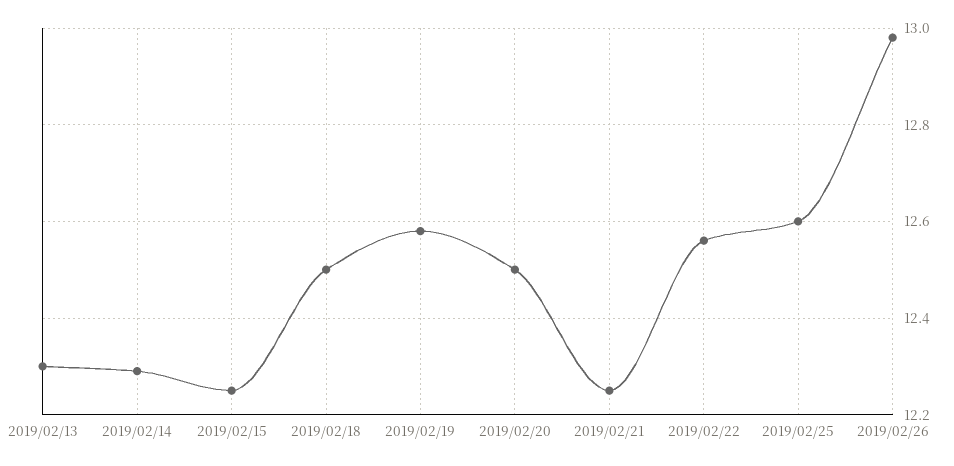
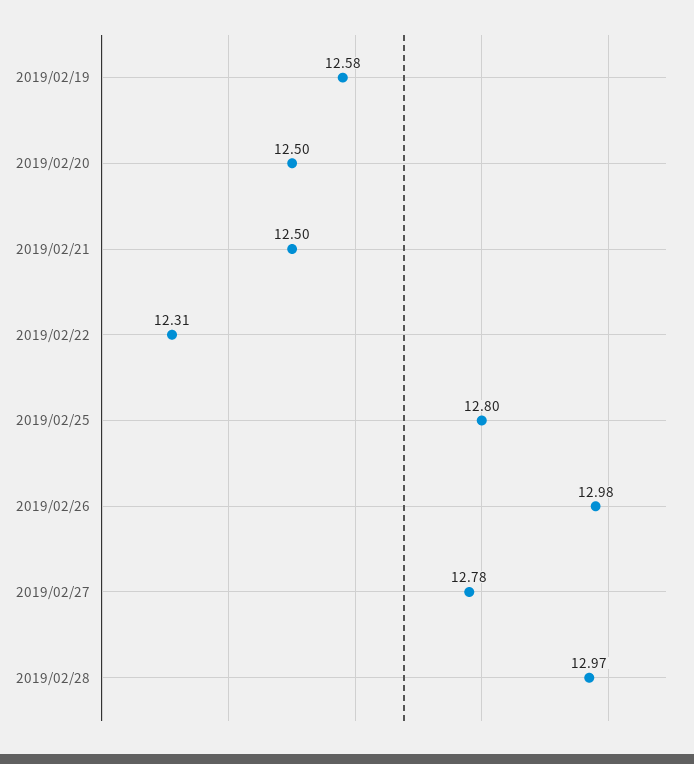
2019/02/13: 12.3 -> none
2019/02/14: 12.3 -> none
2019/02/15: 12.25 -> none
2019/02/18: 12.5 -> none
2019/02/21: 12.25 -> 12.5
2019/02/22: 12.55 -> 12.31
2019/02/25: 12.6 -> 12.8
2019/02/27: none -> 12.78
2019/02/28: none -> 12.97

